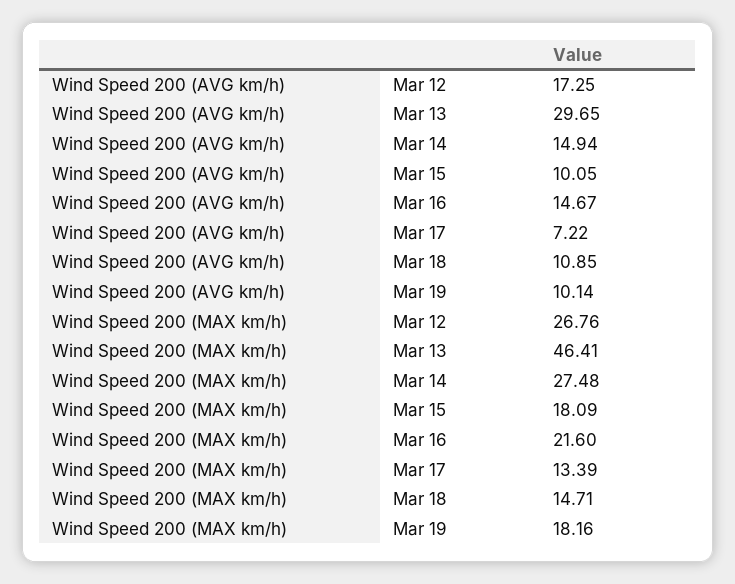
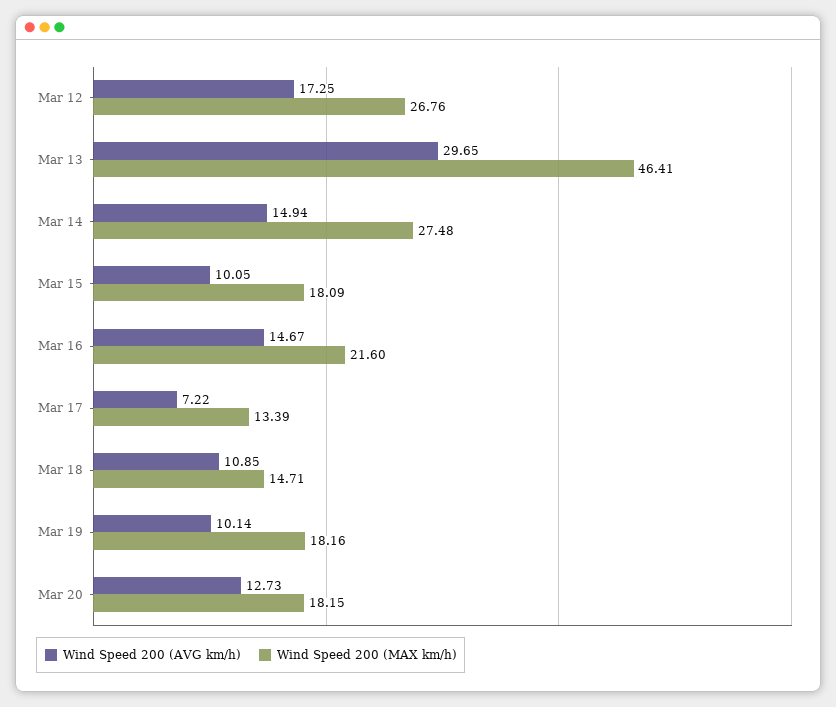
Wind Speed 200 (AVG km/h), Mar 20: none -> 12.73
Wind Speed 200 (MAX km/h), Mar 20: none -> 18.15

